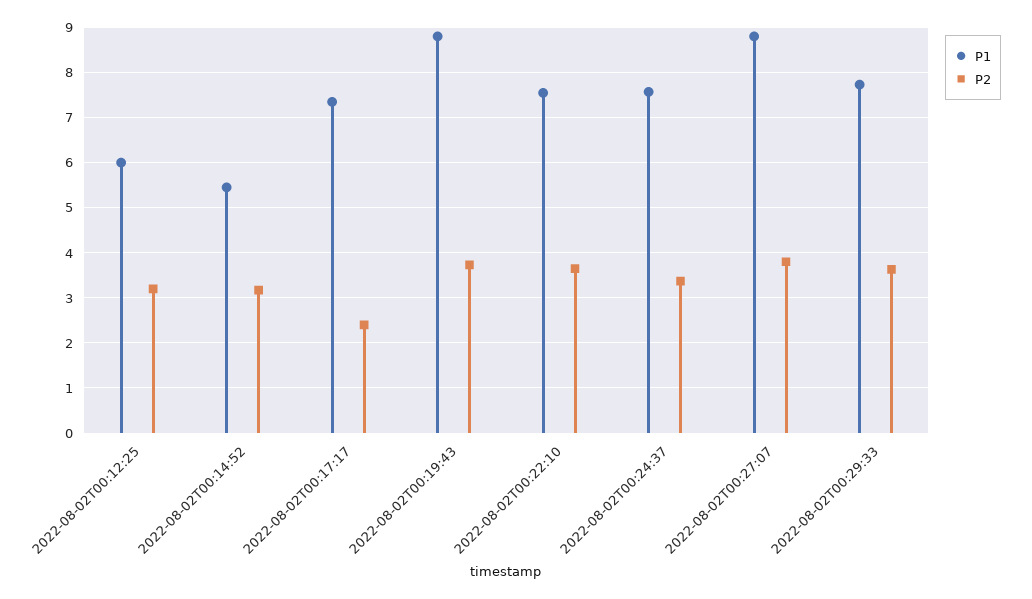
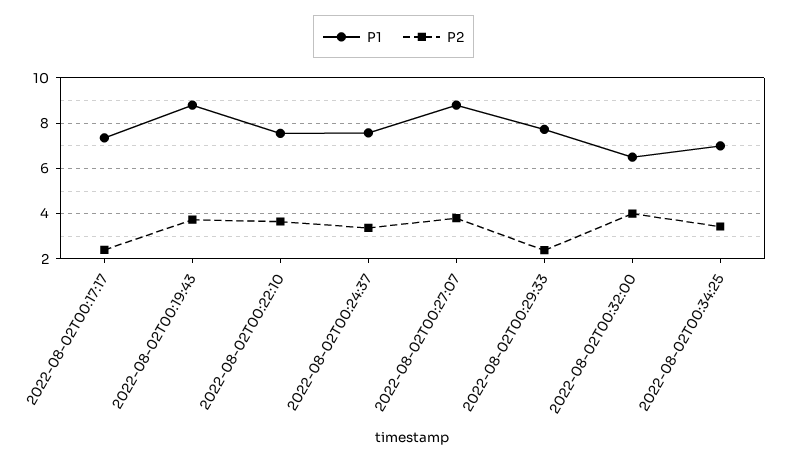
P1, 2022-08-02T00:12:25: 6 -> none
P2, 2022-08-02T00:12:25: 3.2 -> none
P1, 2022-08-02T00:14:52: 5.4 -> none
P2, 2022-08-02T00:14:52: 3.2 -> none
P2, 2022-08-02T00:29:33: 3.6 -> 2.5
P1, 2022-08-02T00:32:00: none -> 6.5
P2, 2022-08-02T00:32:00: none -> 4
P1, 2022-08-02T00:34:25: none -> 7
P2, 2022-08-02T00:34:25: none -> 3.5

